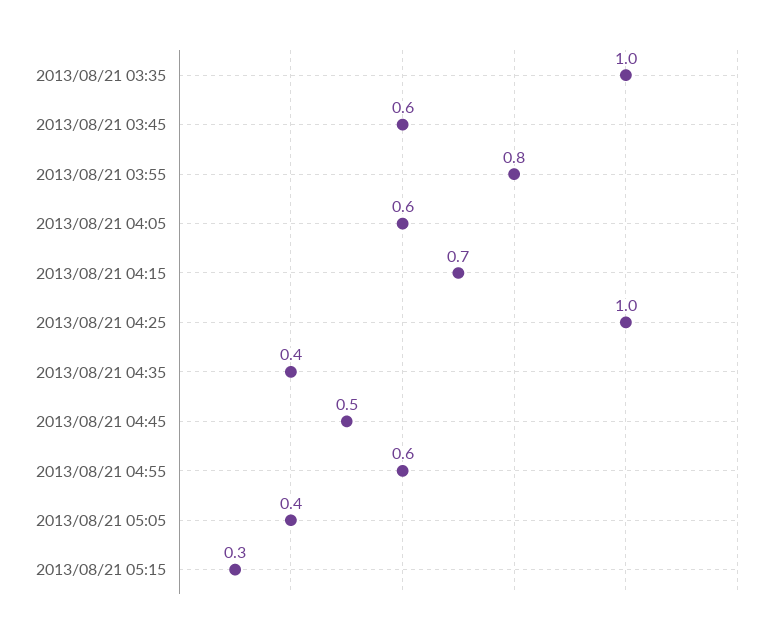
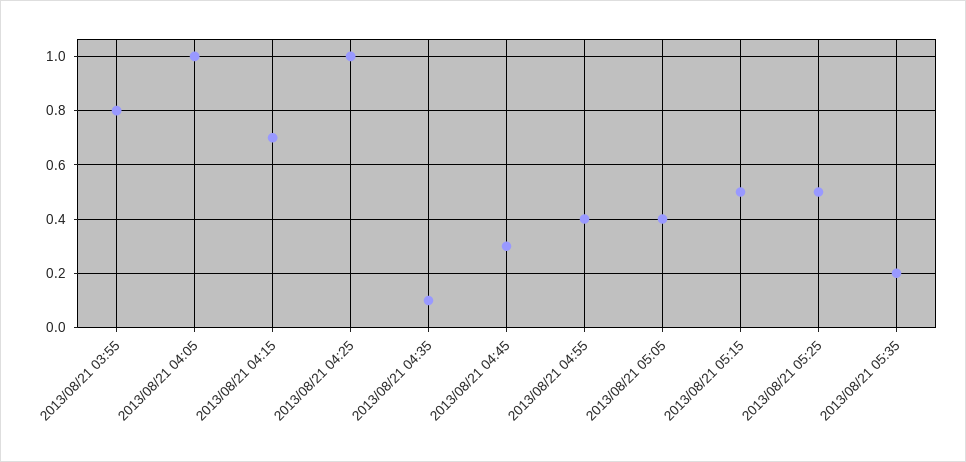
2013/08/21 03:35: 1 -> none
2013/08/21 03:45: 0.6 -> none
2013/08/21 04:05: 0.6 -> 1
2013/08/21 04:35: 0.4 -> 0.1
2013/08/21 04:45: 0.5 -> 0.3
2013/08/21 04:55: 0.6 -> 0.4
2013/08/21 05:15: 0.3 -> 0.5
2013/08/21 05:25: none -> 0.5
2013/08/21 05:35: none -> 0.2

